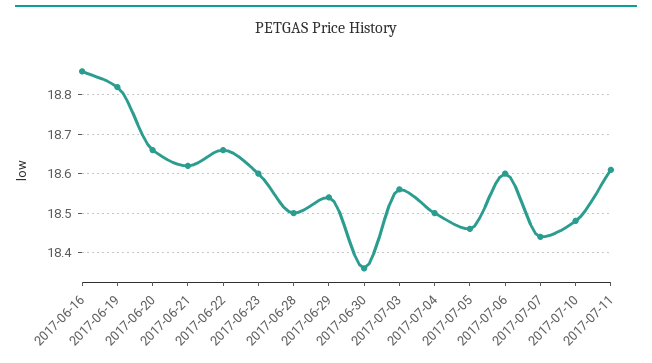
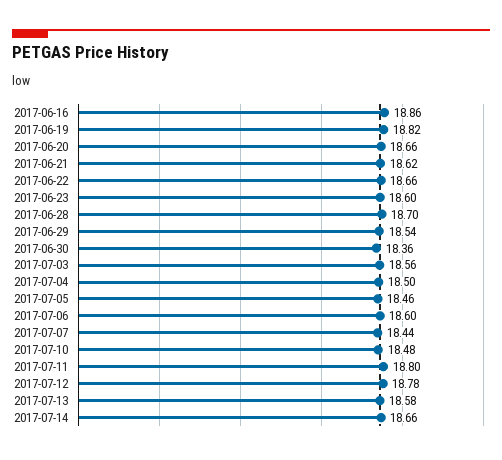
2017-06-28: 18.5 -> 18.7
2017-07-11: 18.6 -> 18.8
2017-07-12: none -> 18.78
2017-07-13: none -> 18.58
2017-07-14: none -> 18.66

